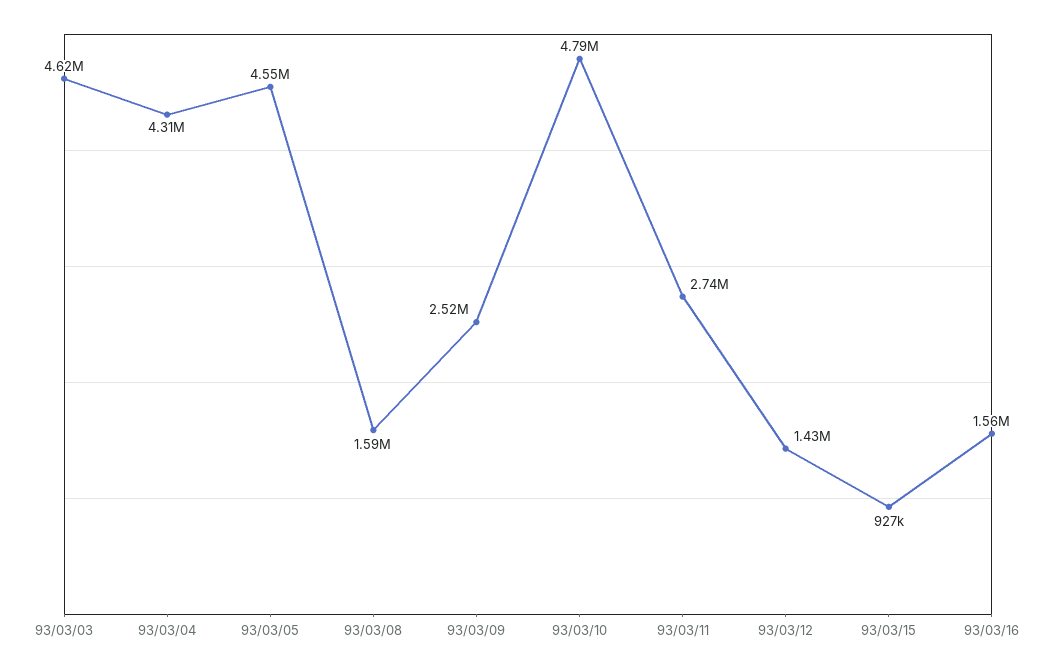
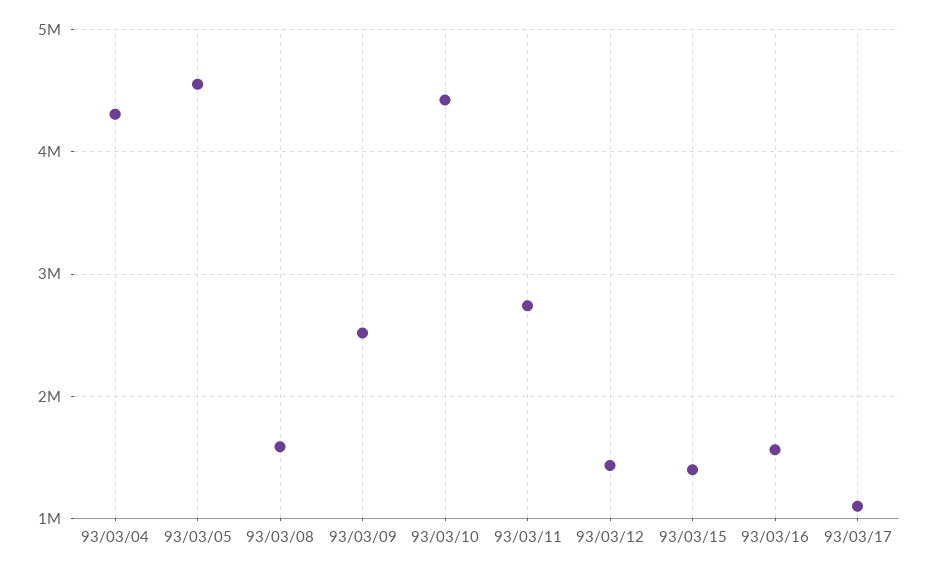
93/03/03: 4620000 -> none
93/03/10: 4790000 -> 4400000
93/03/15: 927000 -> 1400000
93/03/17: none -> 1100000

